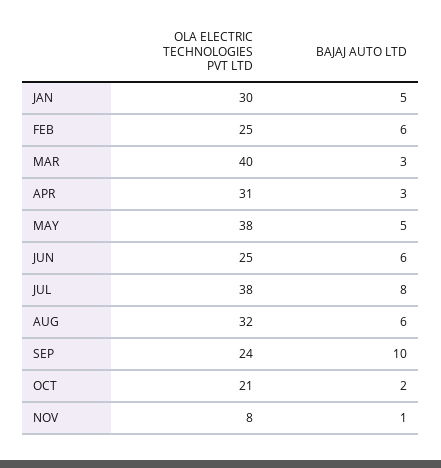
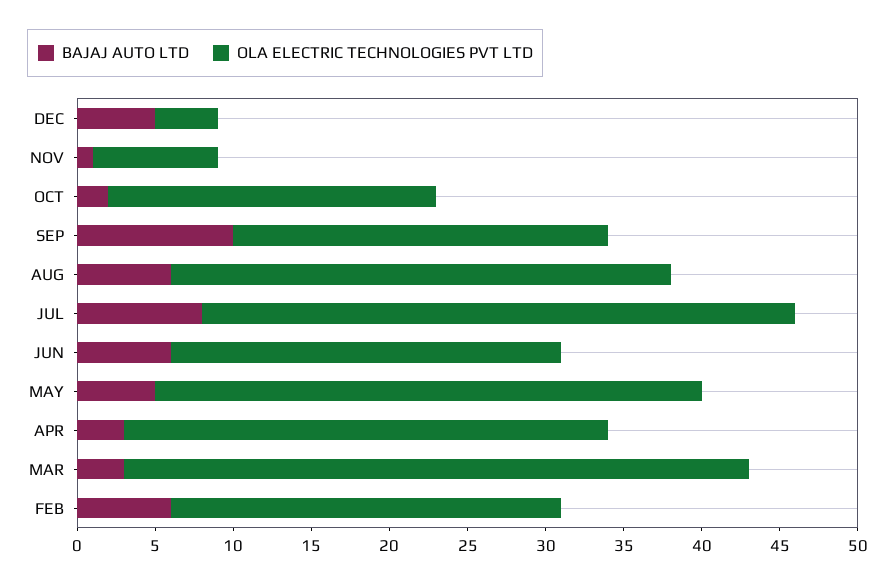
OLA ELECTRIC TECHNOLOGIES PVT LTD, JAN: 30 -> none
BAJAJ AUTO LTD, JAN: 5 -> none
OLA ELECTRIC TECHNOLOGIES PVT LTD, MAY: 38 -> 35
BAJAJ AUTO LTD, DEC: none -> 5
OLA ELECTRIC TECHNOLOGIES PVT LTD, DEC: none -> 4

